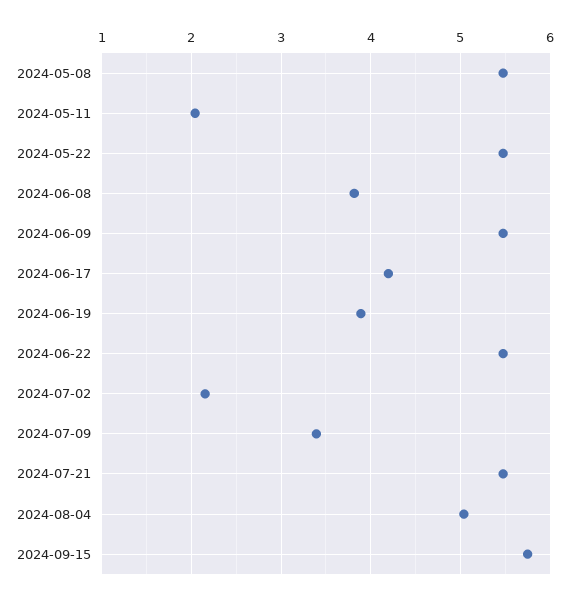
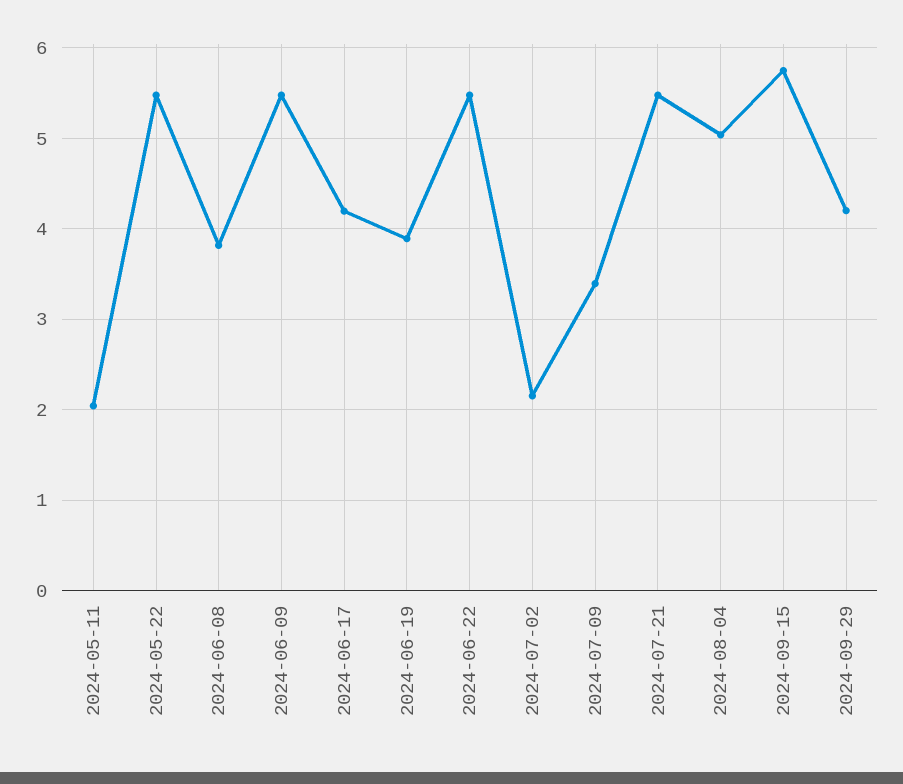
2024-05-08: 5.5 -> none
2024-09-29: none -> 4.2

